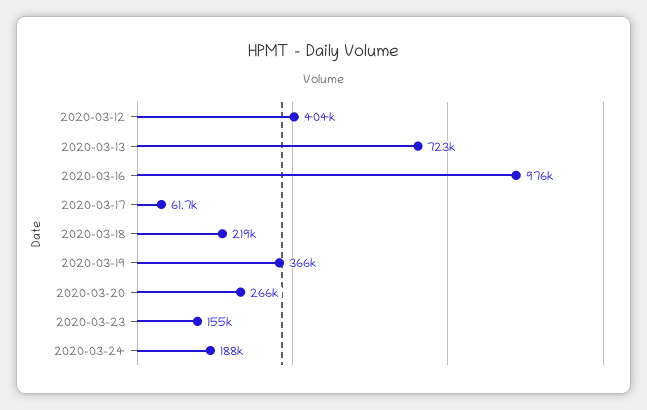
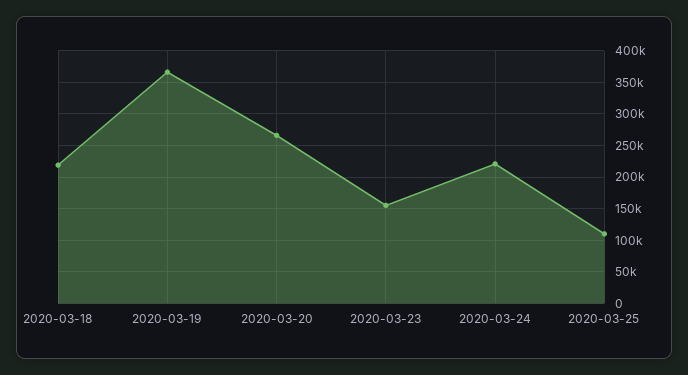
2020-03-12: 404000 -> none
2020-03-13: 723000 -> none
2020-03-16: 976000 -> none
2020-03-17: 61700 -> none
2020-03-24: 188000 -> 220000
2020-03-25: none -> 110000

